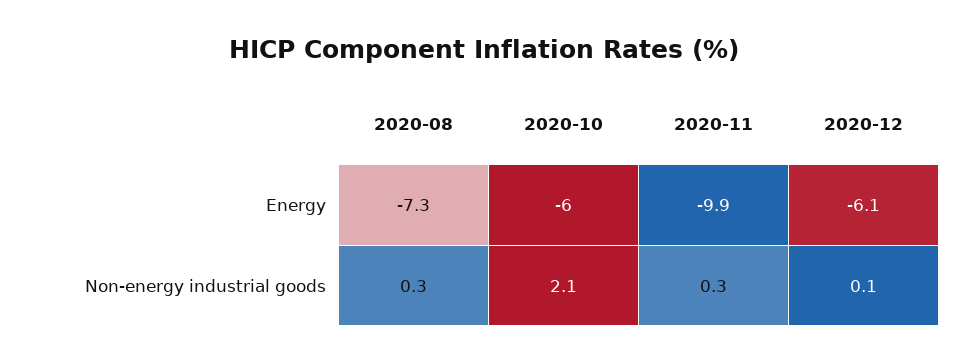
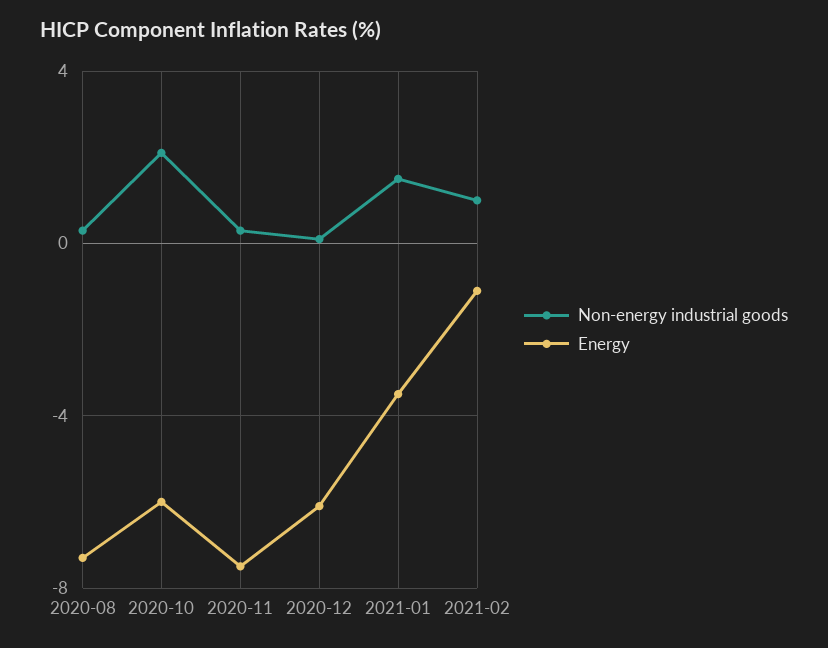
Energy, 2020-11: -9.9 -> -7.5
Non-energy industrial goods, 2021-01: none -> 1.5
Energy, 2021-01: none -> -3.5
Non-energy industrial goods, 2021-02: none -> 1
Energy, 2021-02: none -> -1

